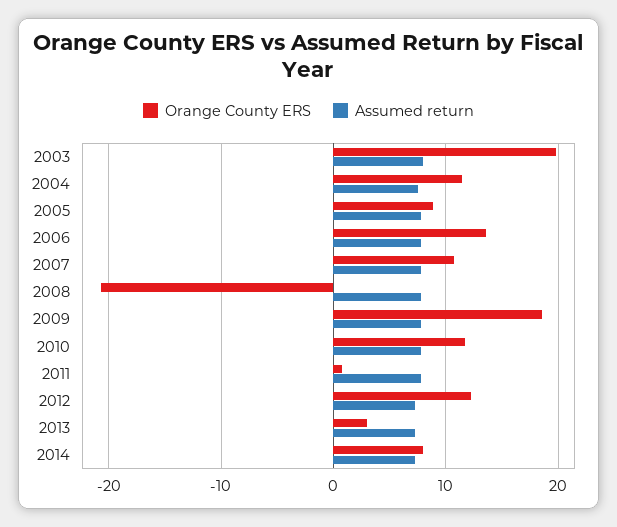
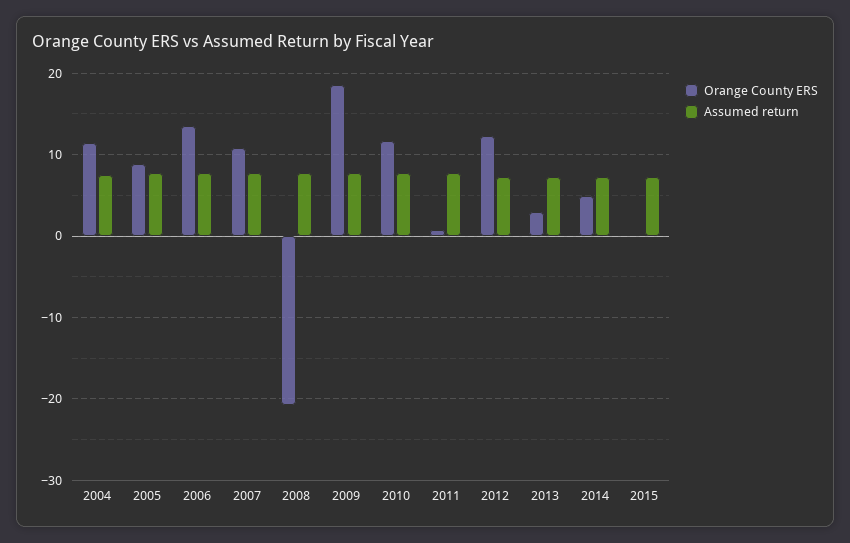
Orange County ERS, 2003: 20 -> none
Assumed return, 2003: 8 -> none
Orange County ERS, 2014: 8 -> 5
Orange County ERS, 2015: none -> 0
Assumed return, 2015: none -> 7

